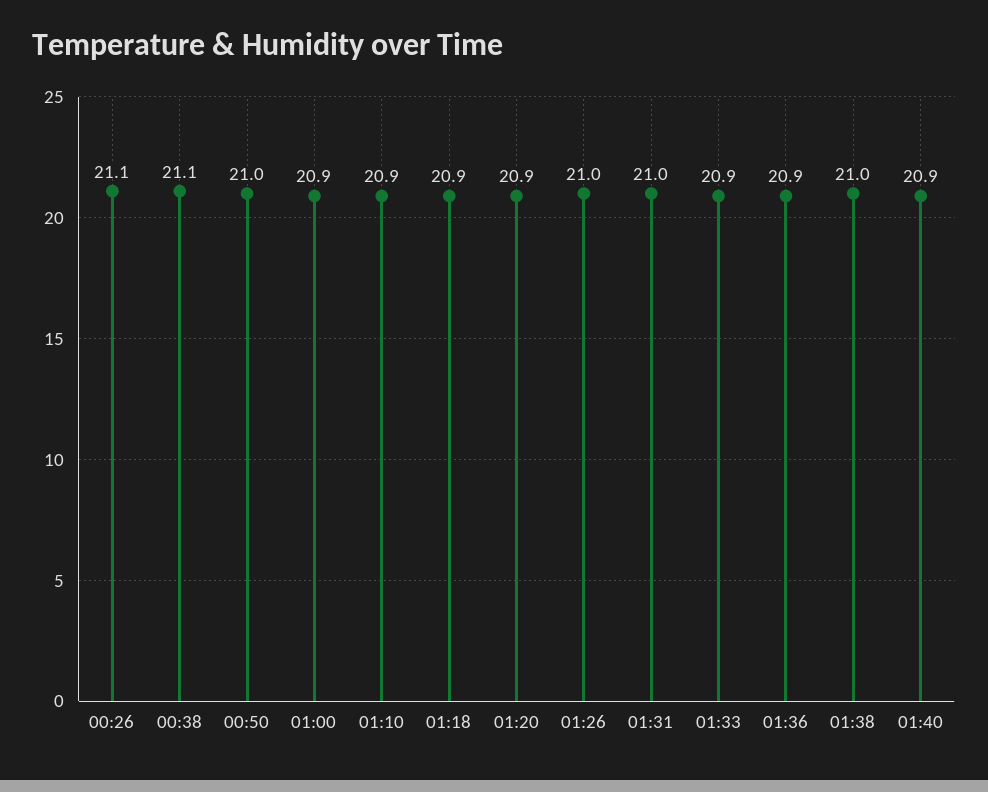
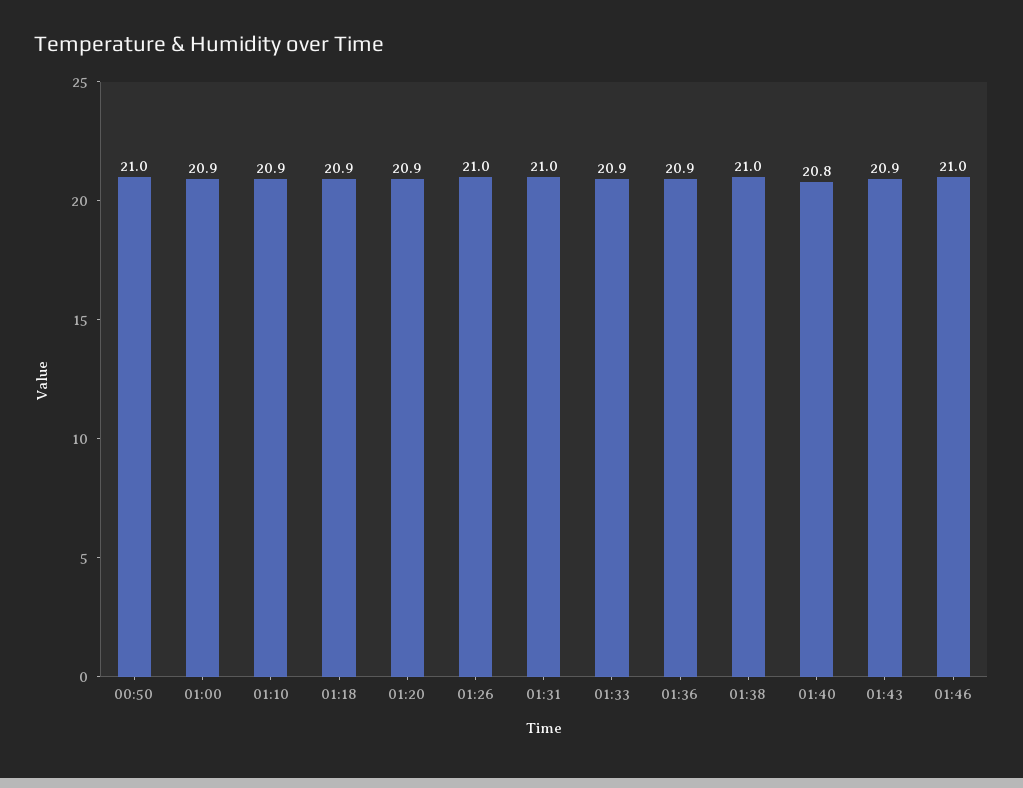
00:26: 21.1 -> none
00:38: 21.1 -> none
01:40: 20.9 -> 20.8
01:43: none -> 20.9
01:46: none -> 21

